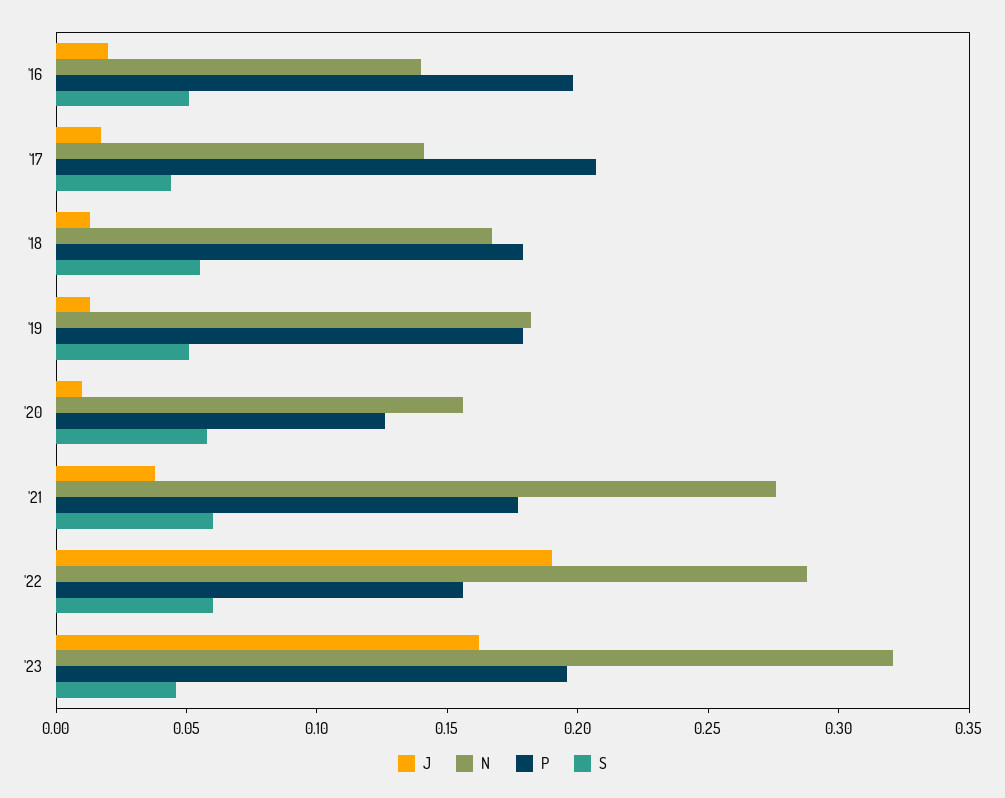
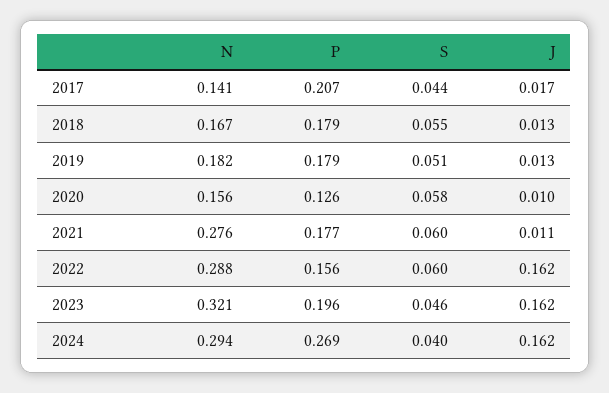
J, '16: 0.02 -> none
N, '16: 0.14 -> none
P, '16: 0.2 -> none
S, '16: 0.05 -> none
J, '21: 0.04 -> 0.011
J, '22: 0.19 -> 0.162
N, 2024: none -> 0.294
P, 2024: none -> 0.269
S, 2024: none -> 0.04
J, 2024: none -> 0.162

